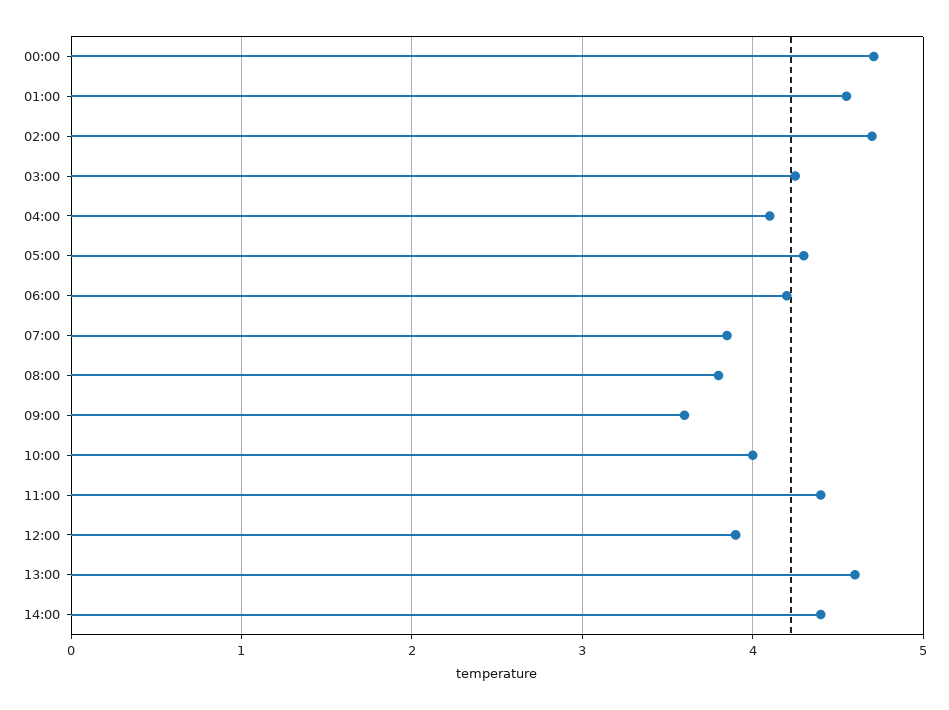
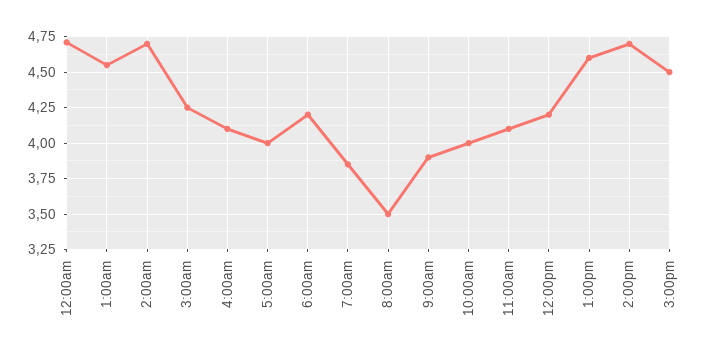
05:00: 4.3 -> 4
08:00: 3.8 -> 3.5
09:00: 3.6 -> 3.9
11:00: 4.4 -> 4.1
12:00: 3.9 -> 4.2
14:00: 4.4 -> 4.7
3:00pm: none -> 4.5

